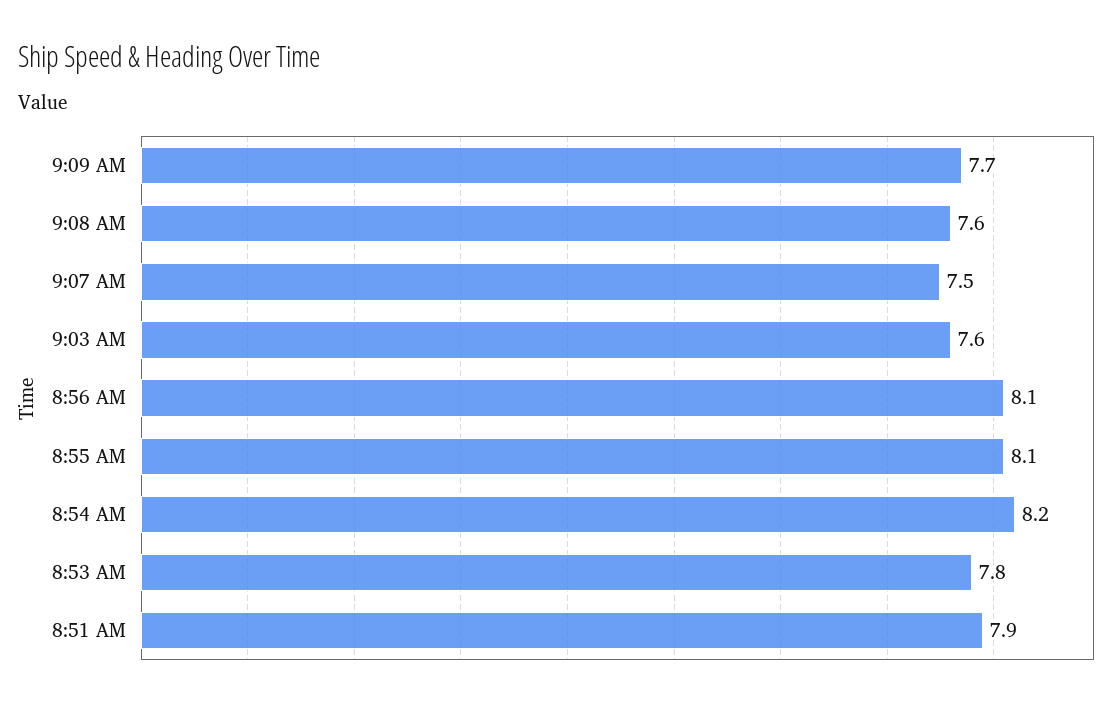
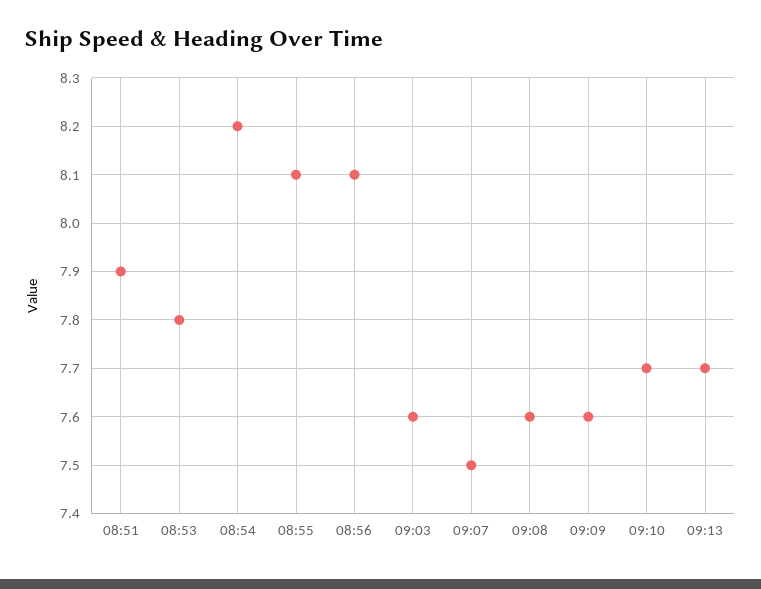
9:09 AM: 7.7 -> 7.6
09:10: none -> 7.7
09:13: none -> 7.7

